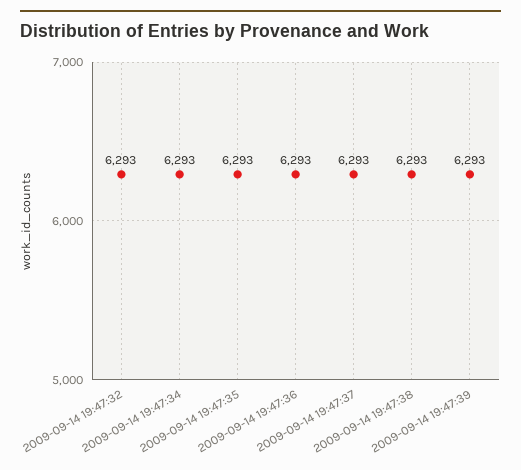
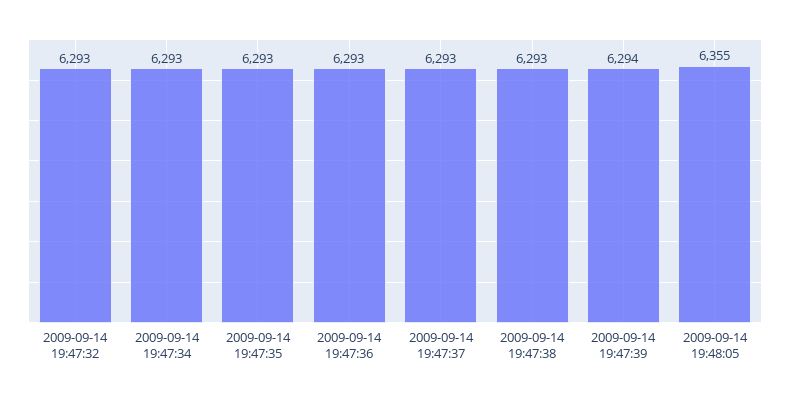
2009-09-14 19:47:39: 6293 -> 6294
2009-09-14 19:48:05: none -> 6355

